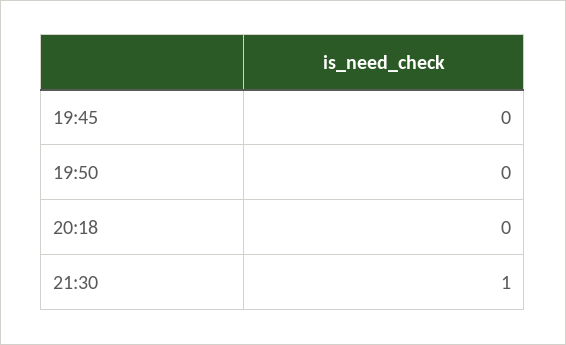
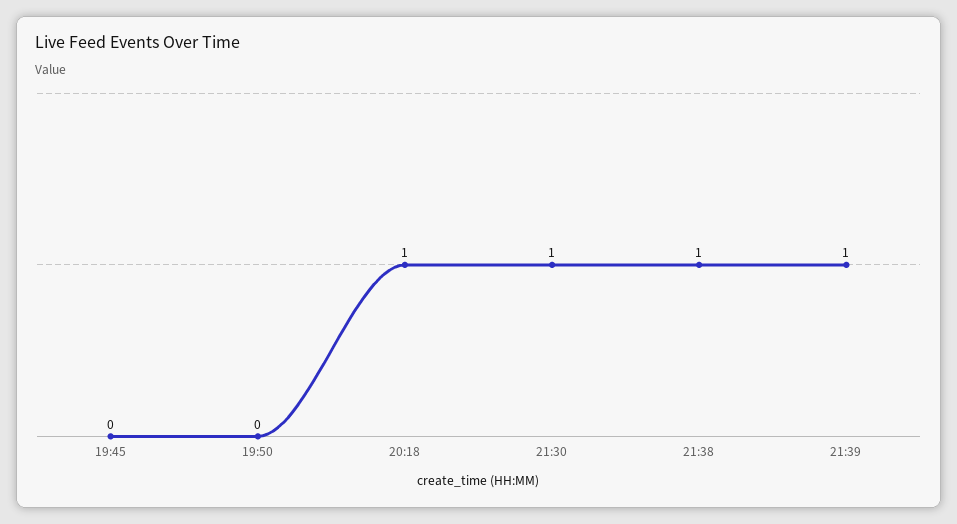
20:18: 0 -> 1
21:38: none -> 1
21:39: none -> 1

